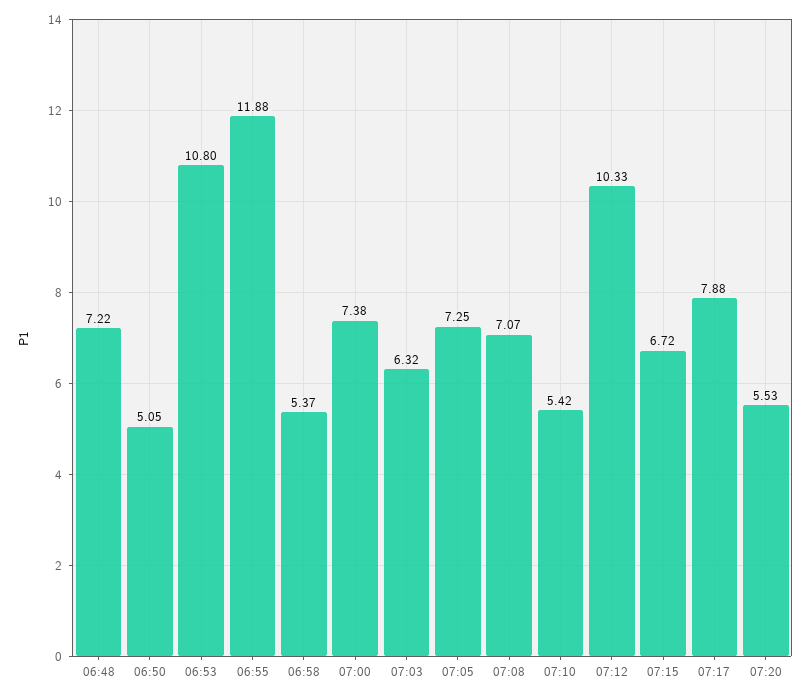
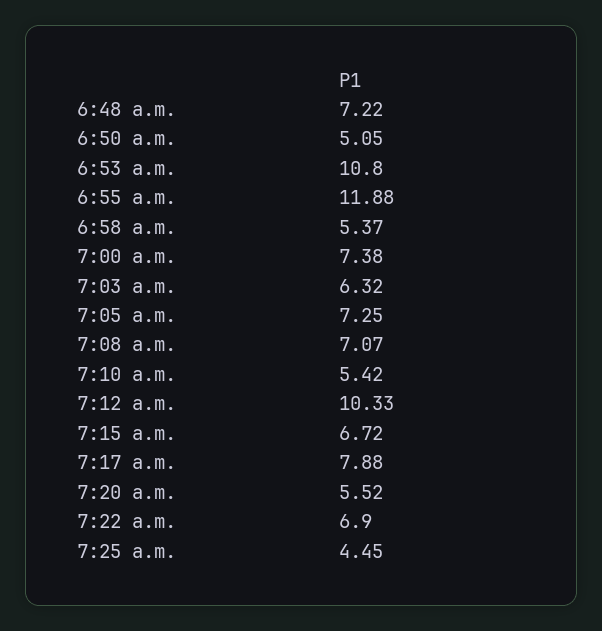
07:20: 5.53 -> 5.52
7:22 a.m.: none -> 6.9
7:25 a.m.: none -> 4.45

